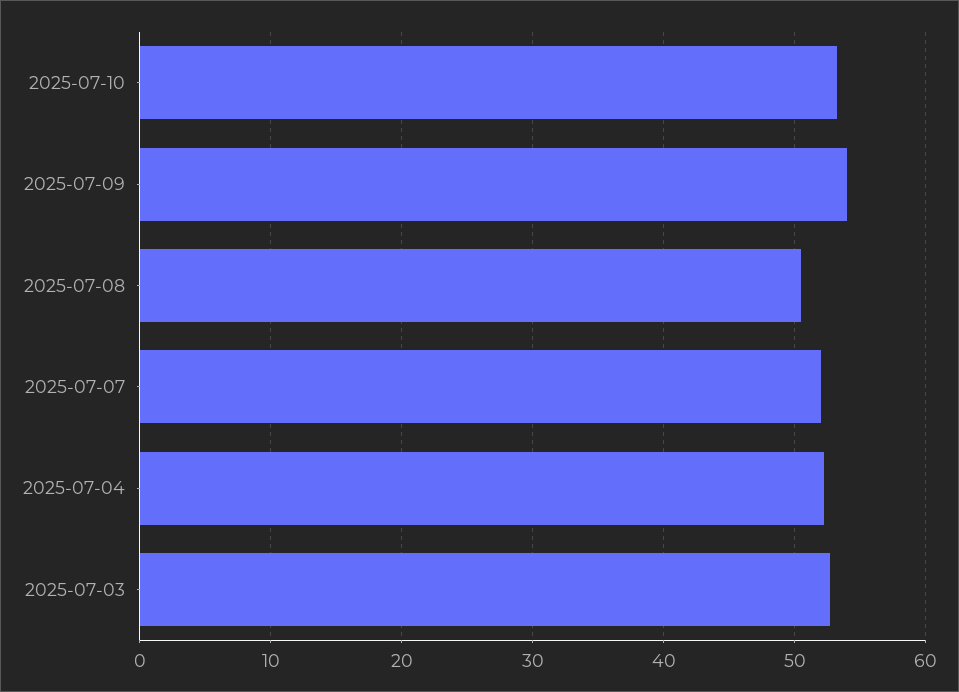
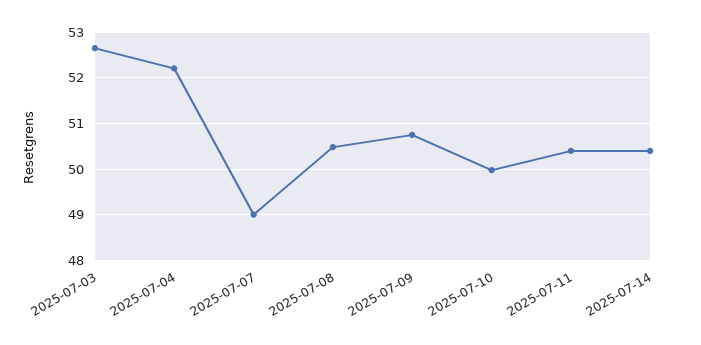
2025-07-10: 53 -> 50
2025-07-09: 54 -> 50.8
2025-07-07: 52 -> 49
2025-07-11: none -> 50.4
2025-07-14: none -> 50.4

